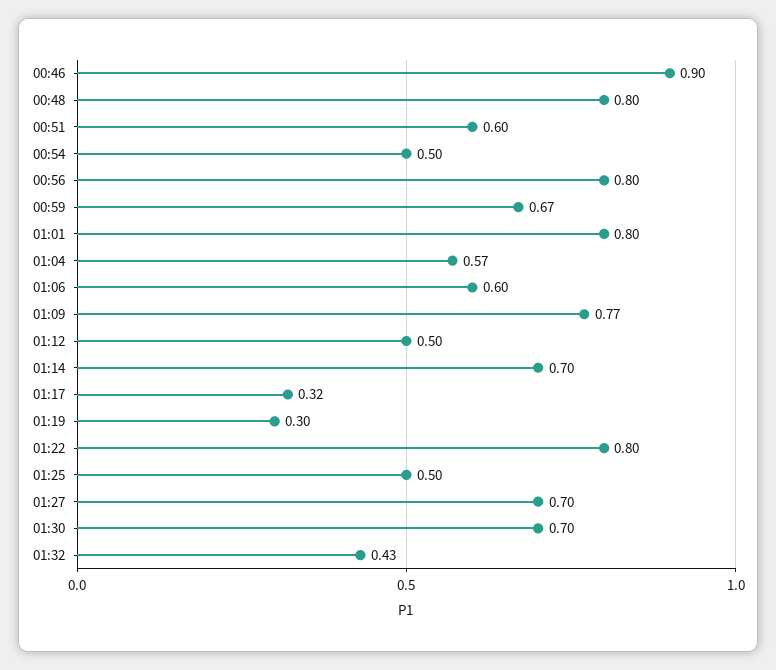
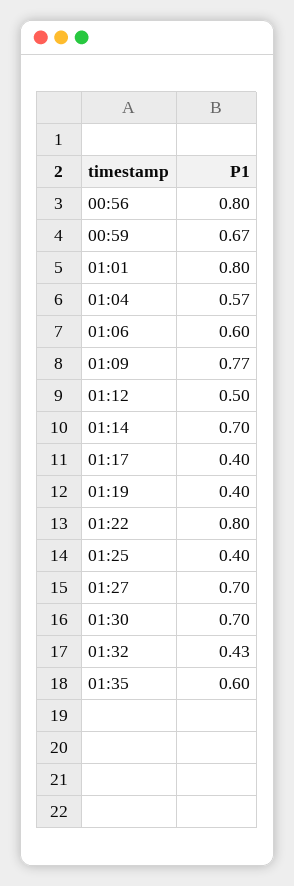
00:46: 0.9 -> none
00:48: 0.8 -> none
00:51: 0.6 -> none
00:54: 0.5 -> none
01:17: 0.32 -> 0.4
01:19: 0.3 -> 0.4
01:25: 0.5 -> 0.4
01:35: none -> 0.6

